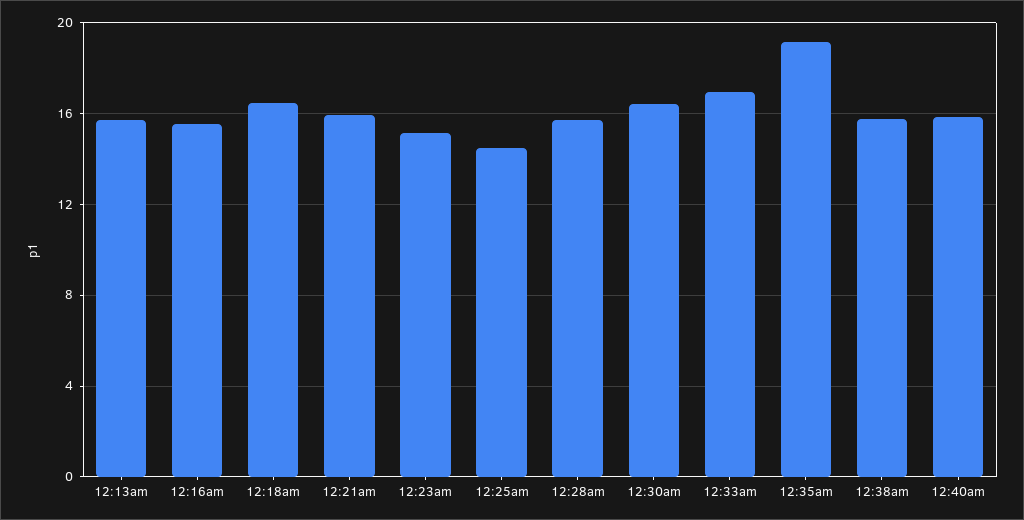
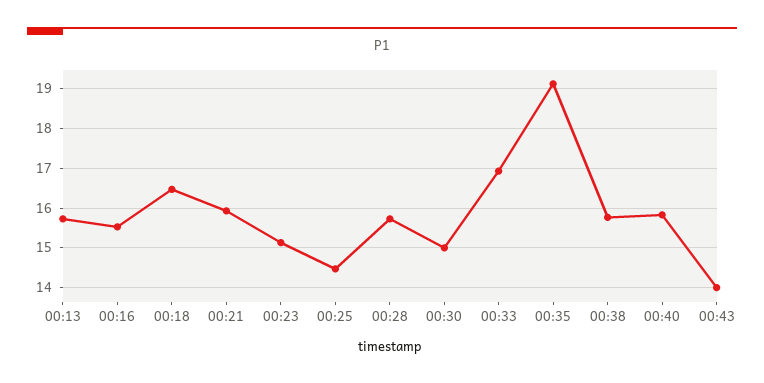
12:30am: 16.5 -> 15
00:43: none -> 14

